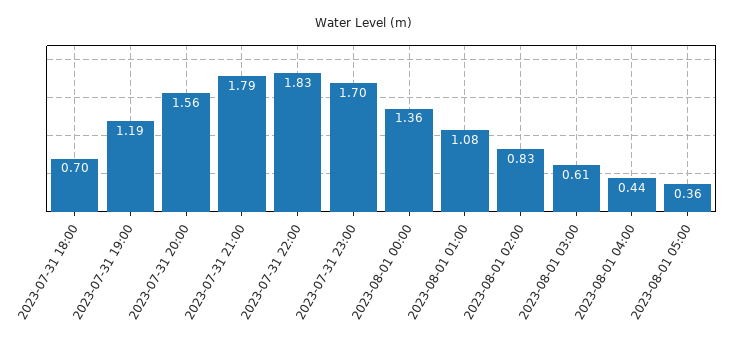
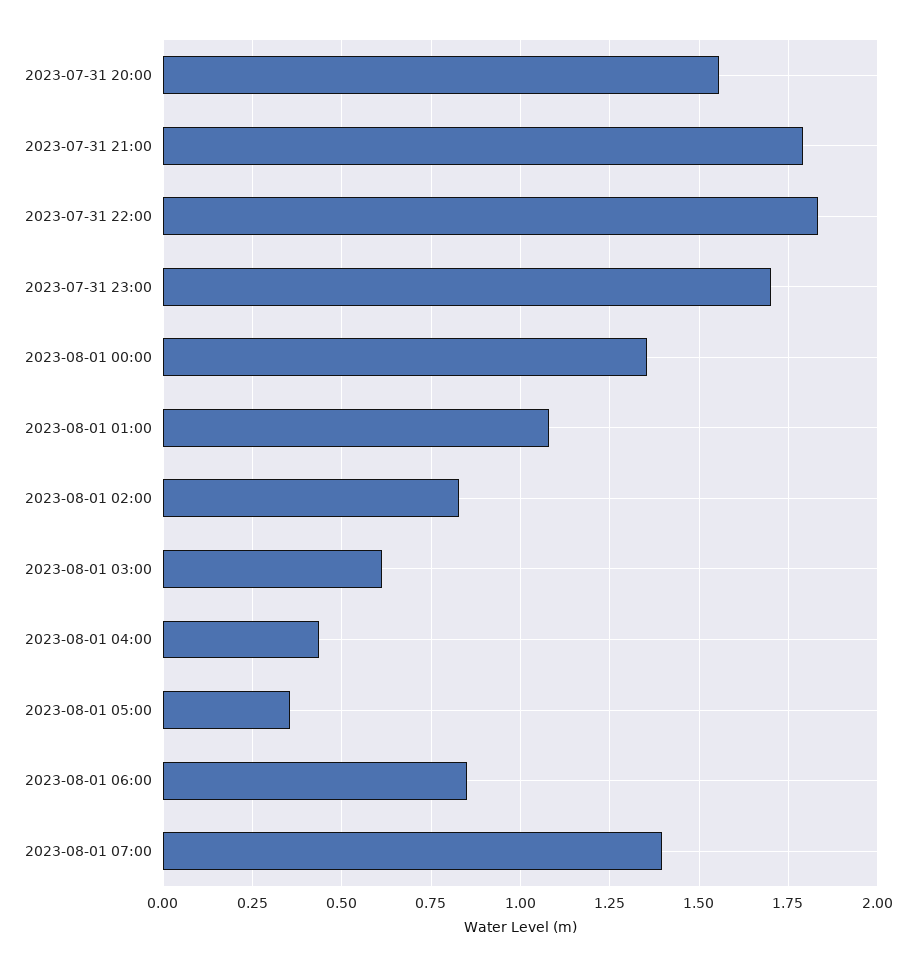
2023-07-31 18:00: 0.7 -> none
2023-07-31 19:00: 1.19 -> none
2023-08-01 06:00: none -> 0.85
2023-08-01 07:00: none -> 1.4

